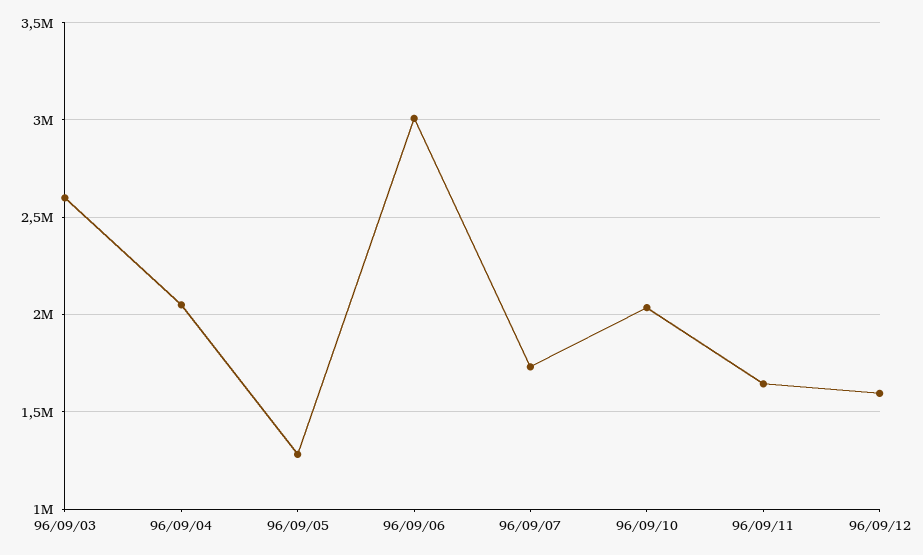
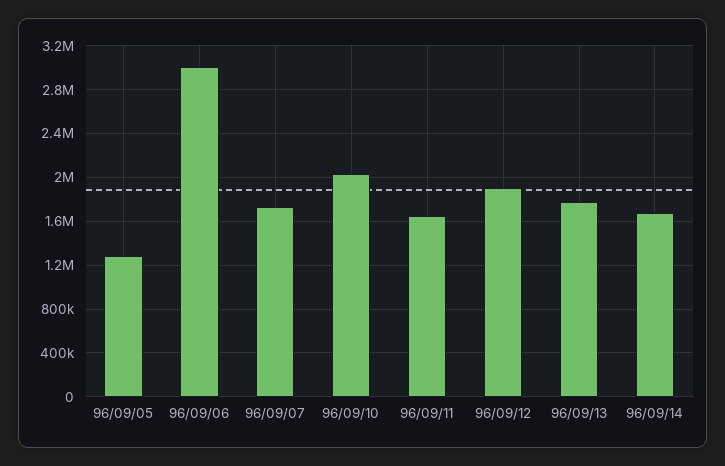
96/09/03: 2600000 -> none
96/09/04: 2050000 -> none
96/09/12: 1600000 -> 1900000
96/09/13: none -> 1800000
96/09/14: none -> 1700000

